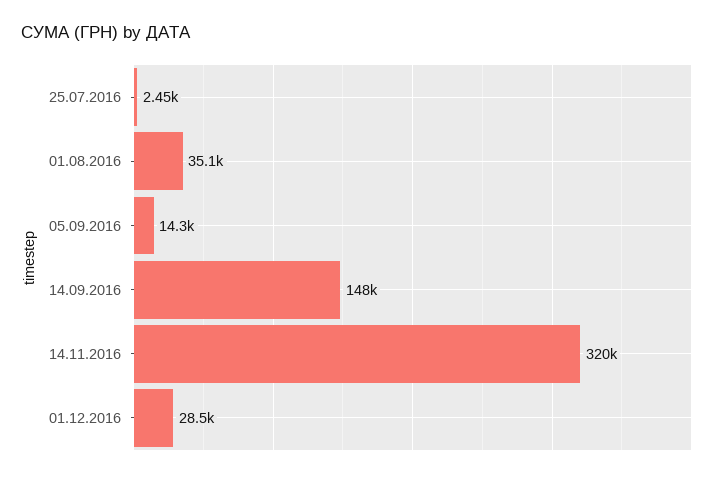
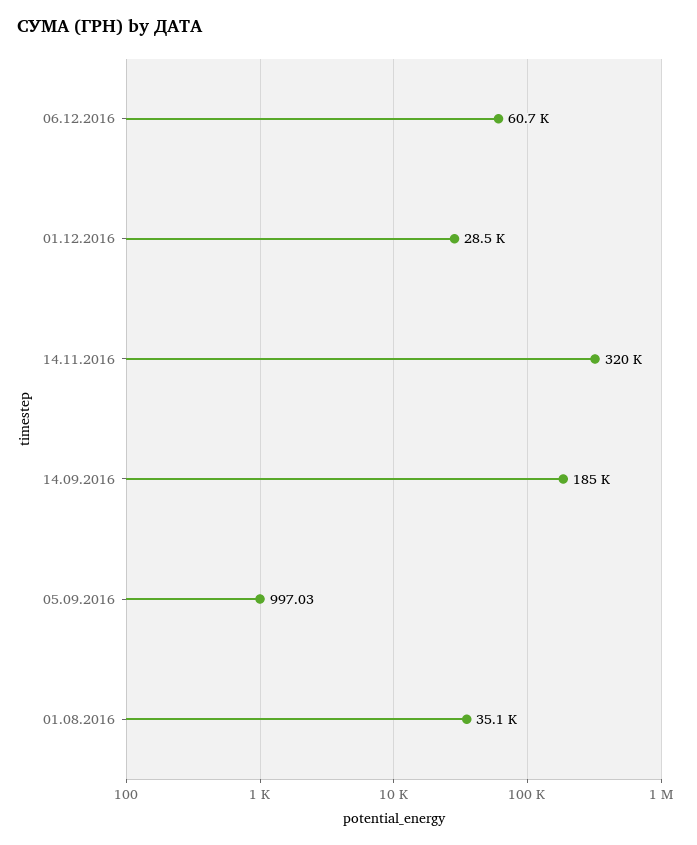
25.07.2016: 2450 -> none
05.09.2016: 14300 -> 997.03
14.09.2016: 148000 -> 185000
06.12.2016: none -> 60700

